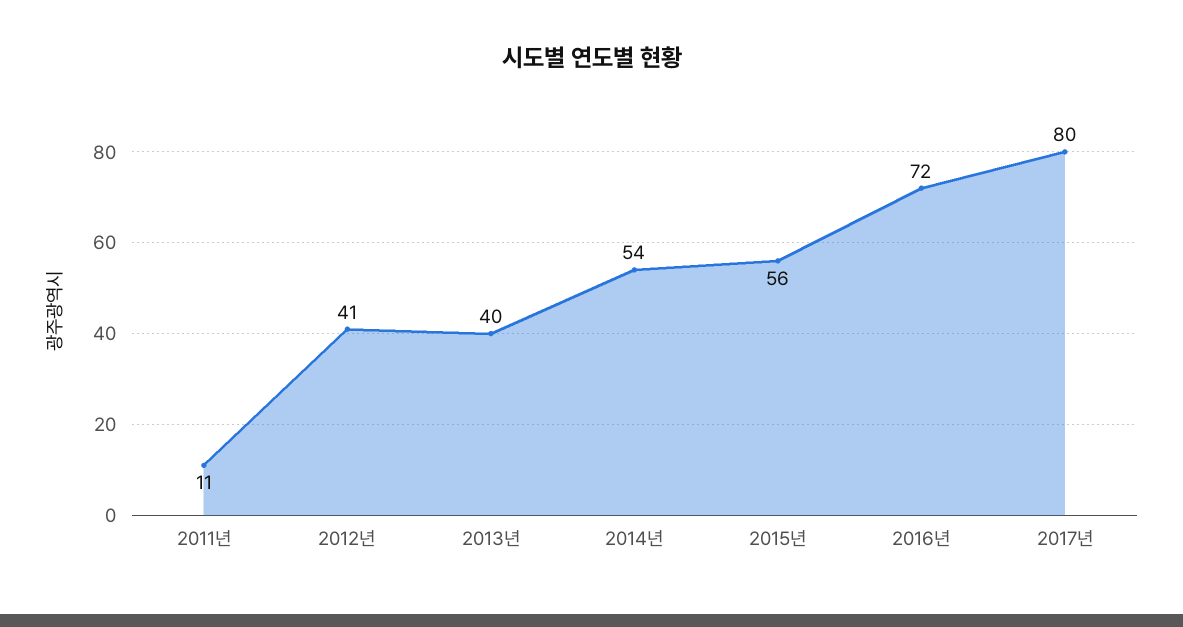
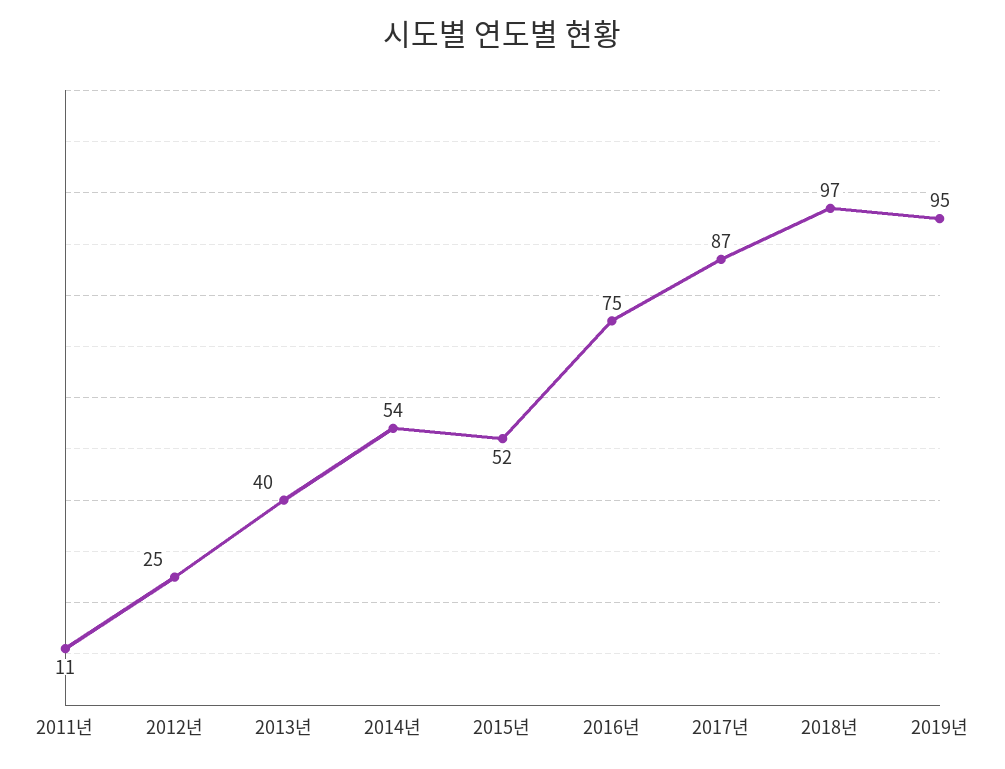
2012년: 41 -> 25
2015년: 56 -> 52
2016년: 72 -> 75
2017년: 80 -> 87
2018년: none -> 97
2019년: none -> 95

